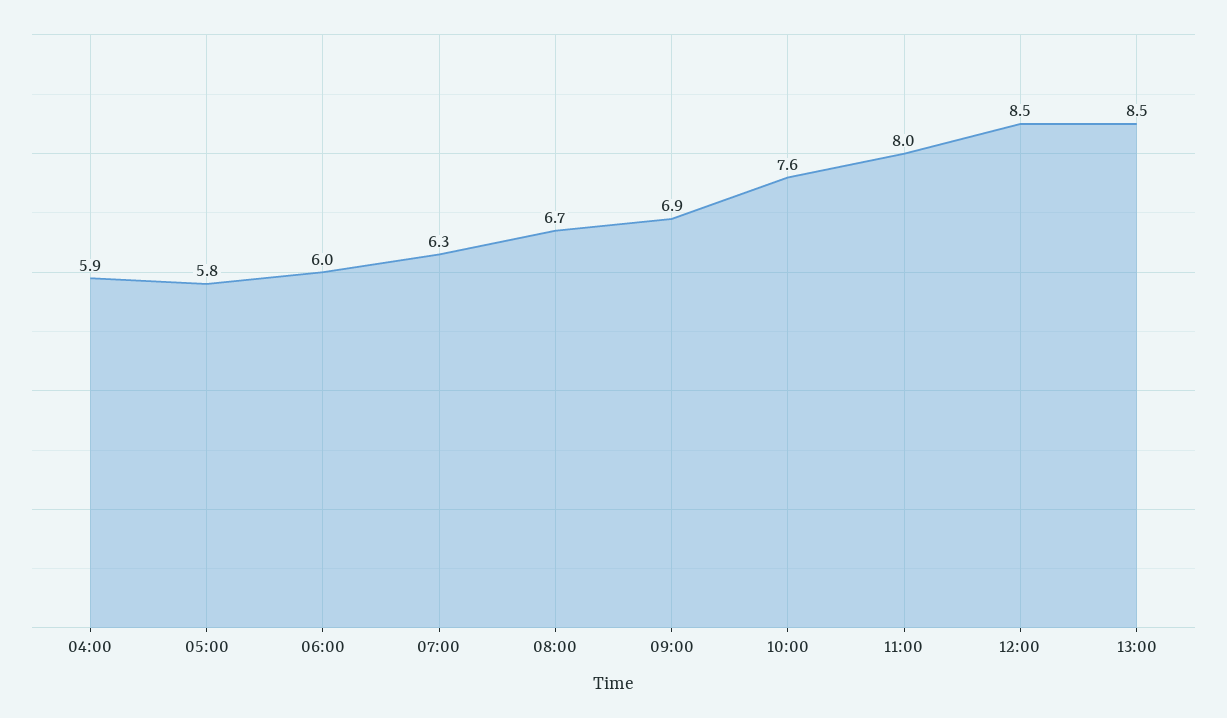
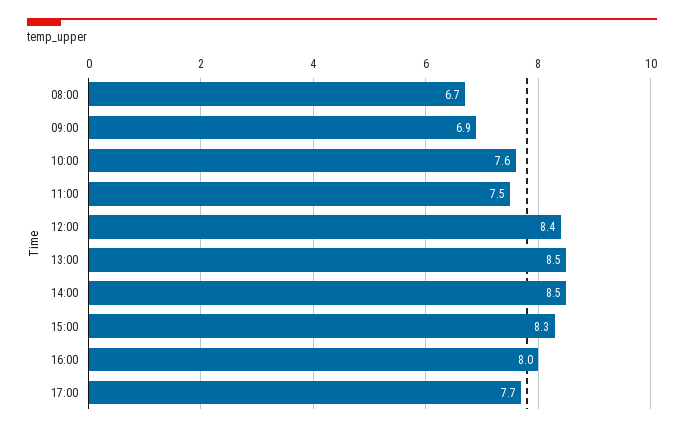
04:00: 5.9 -> none
05:00: 5.8 -> none
06:00: 6 -> none
07:00: 6.3 -> none
11:00: 8 -> 7.5
12:00: 8.5 -> 8.4
14:00: none -> 8.5
15:00: none -> 8.3
16:00: none -> 8
17:00: none -> 7.7

